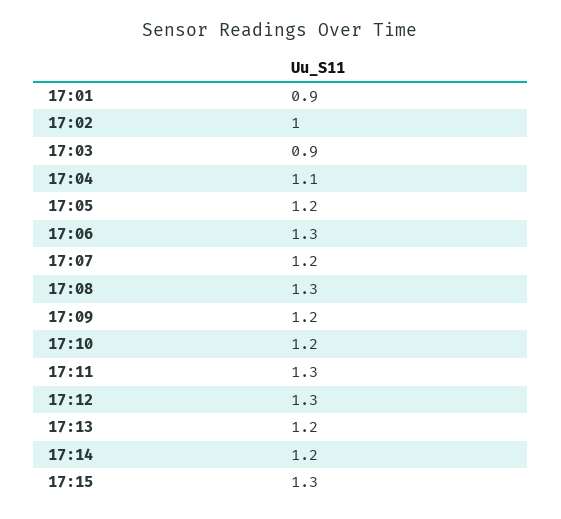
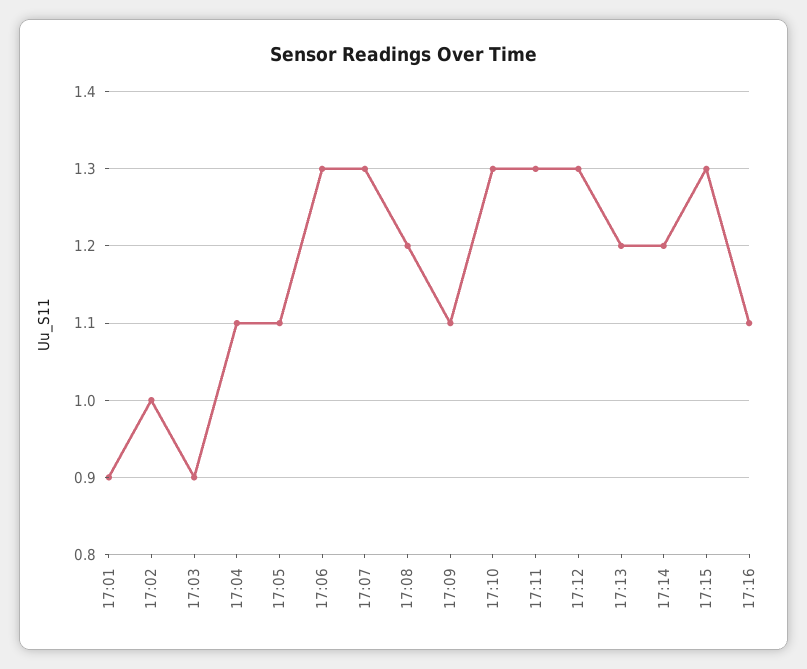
17:05: 1.2 -> 1.1
17:07: 1.2 -> 1.3
17:08: 1.3 -> 1.2
17:09: 1.2 -> 1.1
17:10: 1.2 -> 1.3
17:16: none -> 1.1

